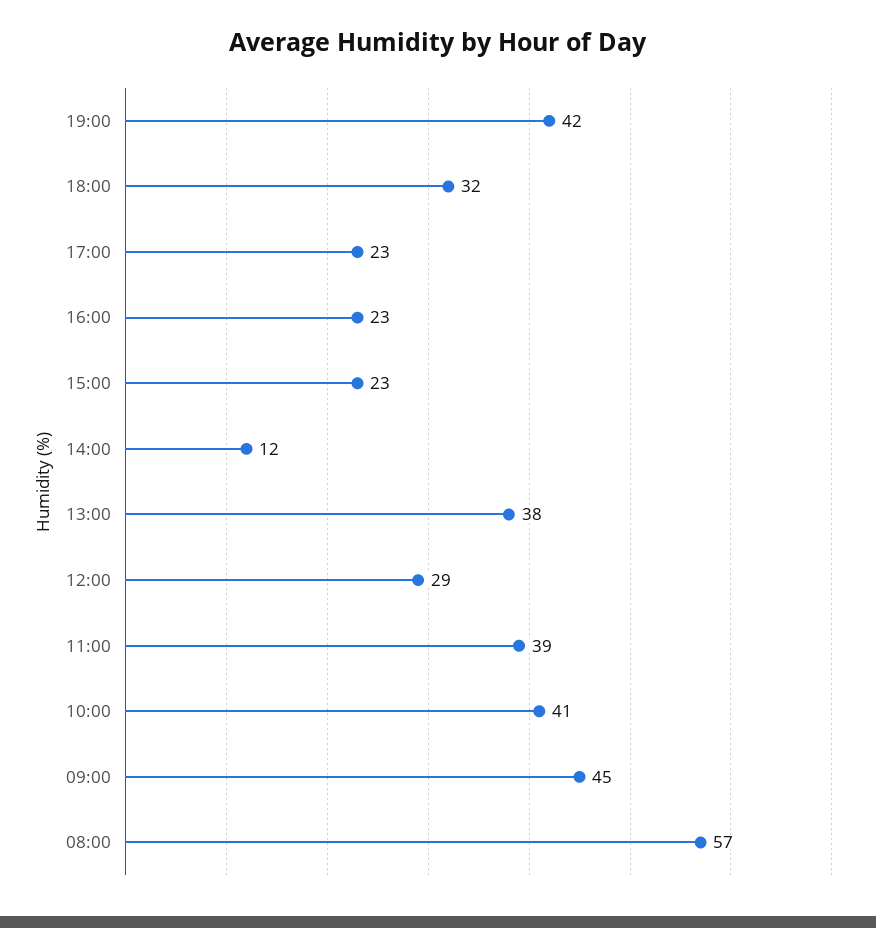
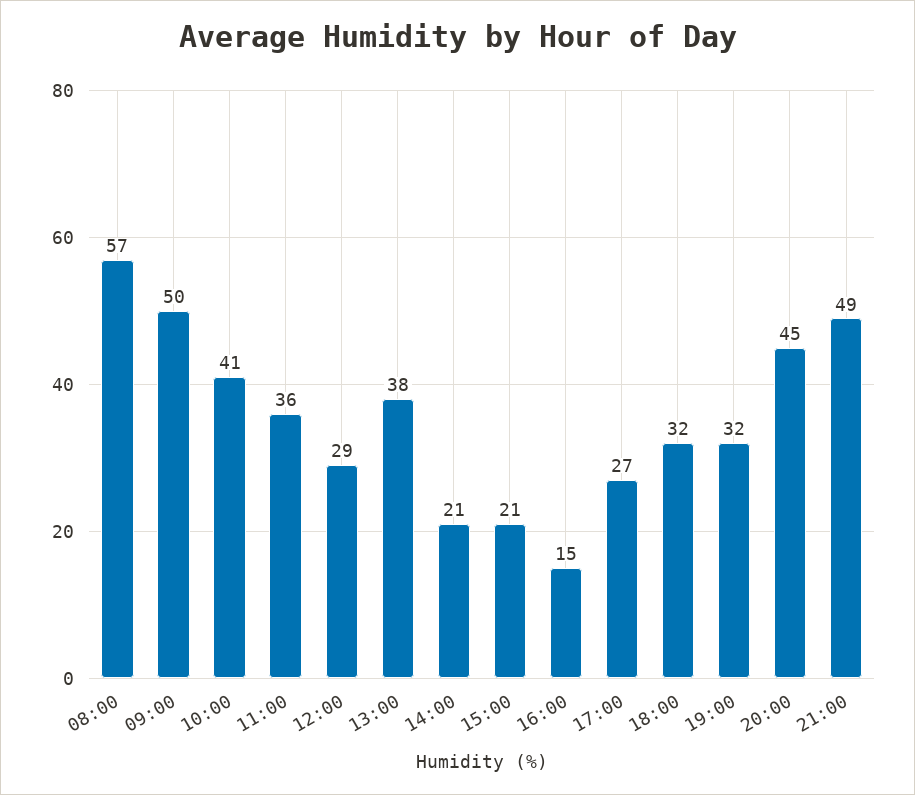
19:00: 42 -> 32
17:00: 23 -> 27
16:00: 23 -> 15
15:00: 23 -> 21
14:00: 12 -> 21
11:00: 39 -> 36
09:00: 45 -> 50
20:00: none -> 45
21:00: none -> 49

